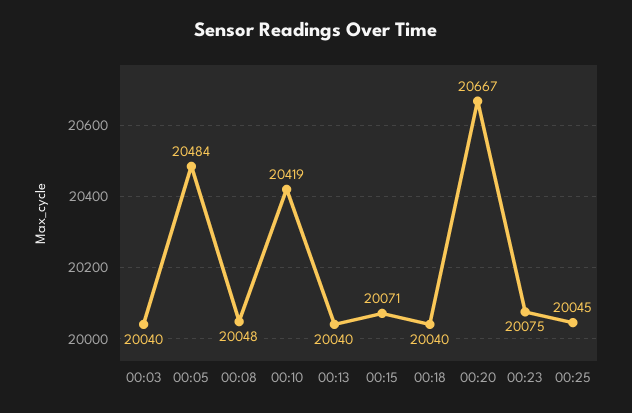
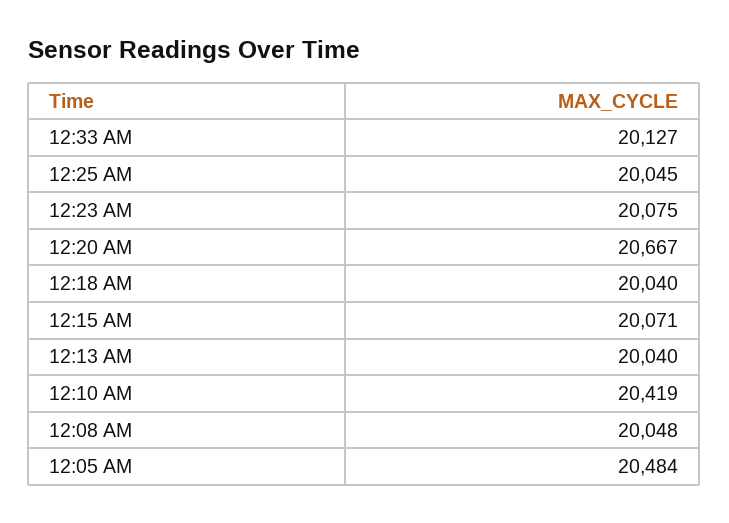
00:03: 20040 -> none
12:33 AM: none -> 20127

